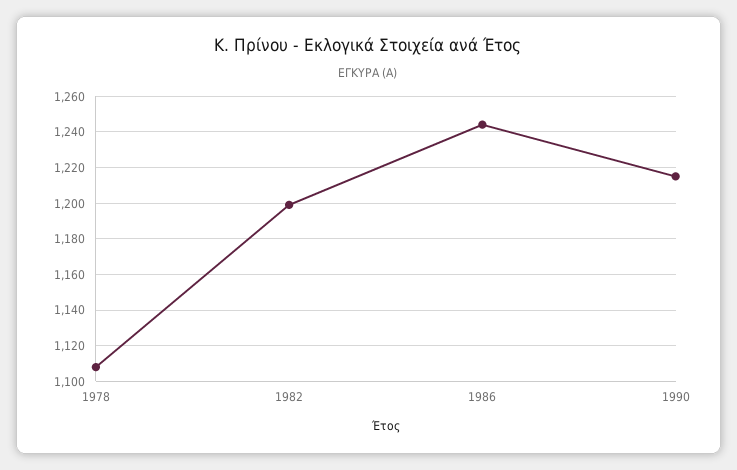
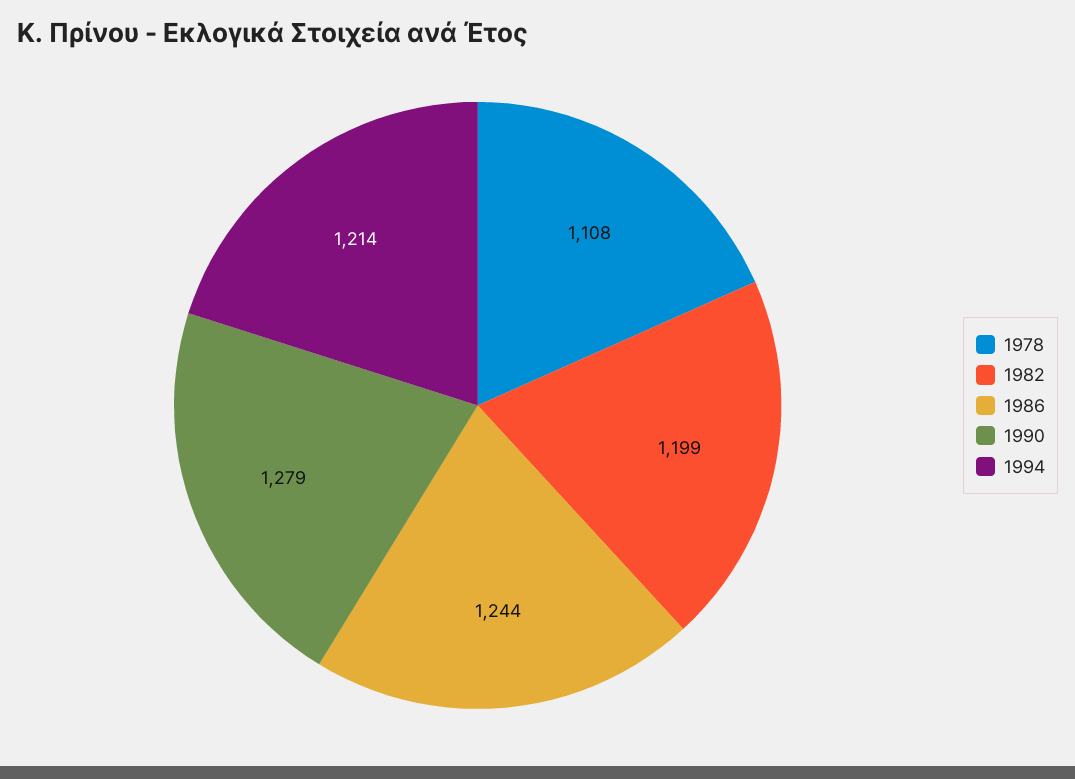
1990: 1215 -> 1279
1994: none -> 1214

